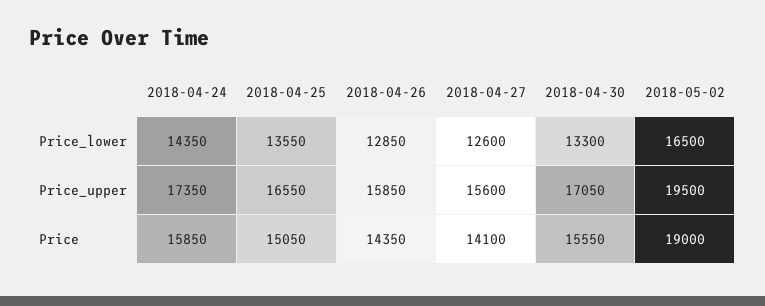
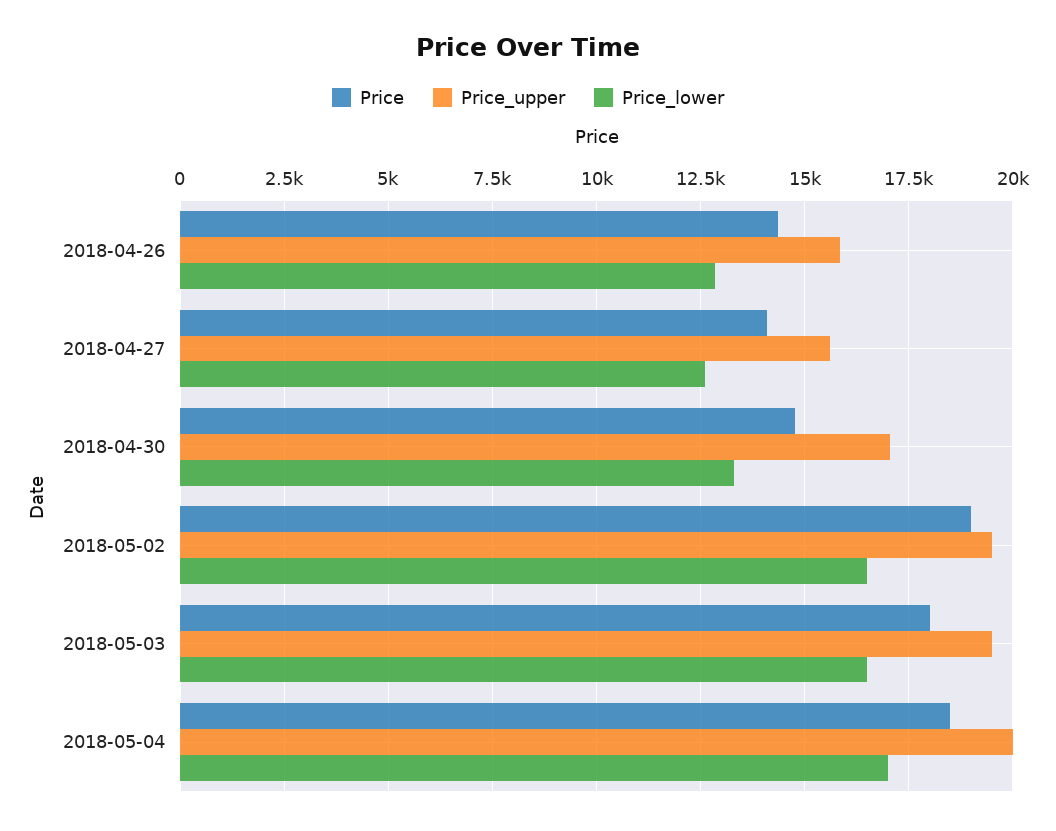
Price_lower, 2018-04-24: 14350 -> none
Price_lower, 2018-04-25: 13550 -> none
Price_upper, 2018-04-24: 17350 -> none
Price_upper, 2018-04-25: 16550 -> none
Price, 2018-04-24: 15850 -> none
Price, 2018-04-25: 15050 -> none
Price, 2018-04-30: 15550 -> 14750
Price, 2018-05-03: none -> 18000
Price_upper, 2018-05-03: none -> 19500
Price_lower, 2018-05-03: none -> 16500
Price, 2018-05-04: none -> 18500
Price_upper, 2018-05-04: none -> 20000
Price_lower, 2018-05-04: none -> 17000

